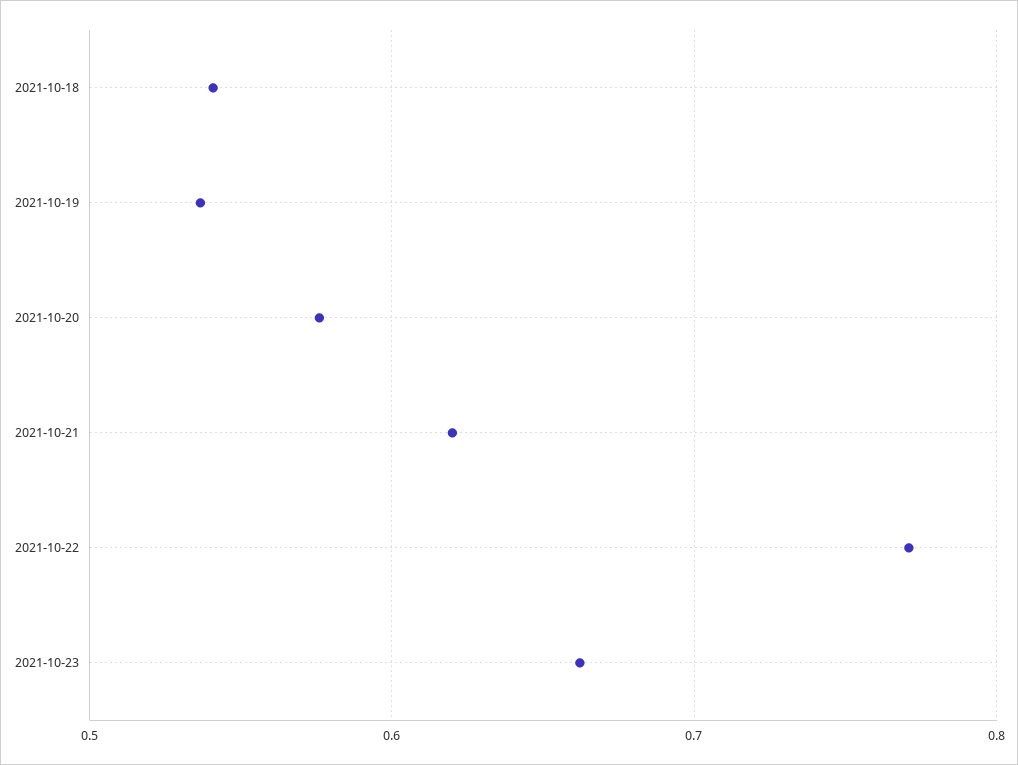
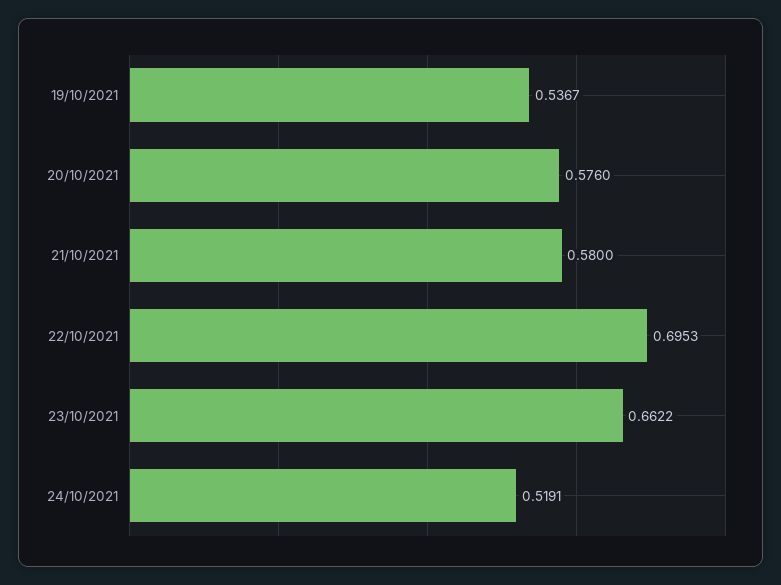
2021-10-18: 0.54 -> none
2021-10-21: 0.62 -> 0.58
2021-10-22: 0.77 -> 0.6953
24/10/2021: none -> 0.5191

